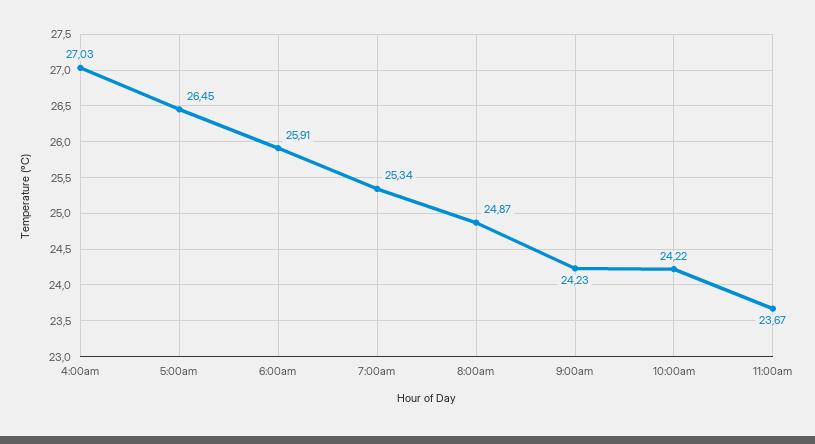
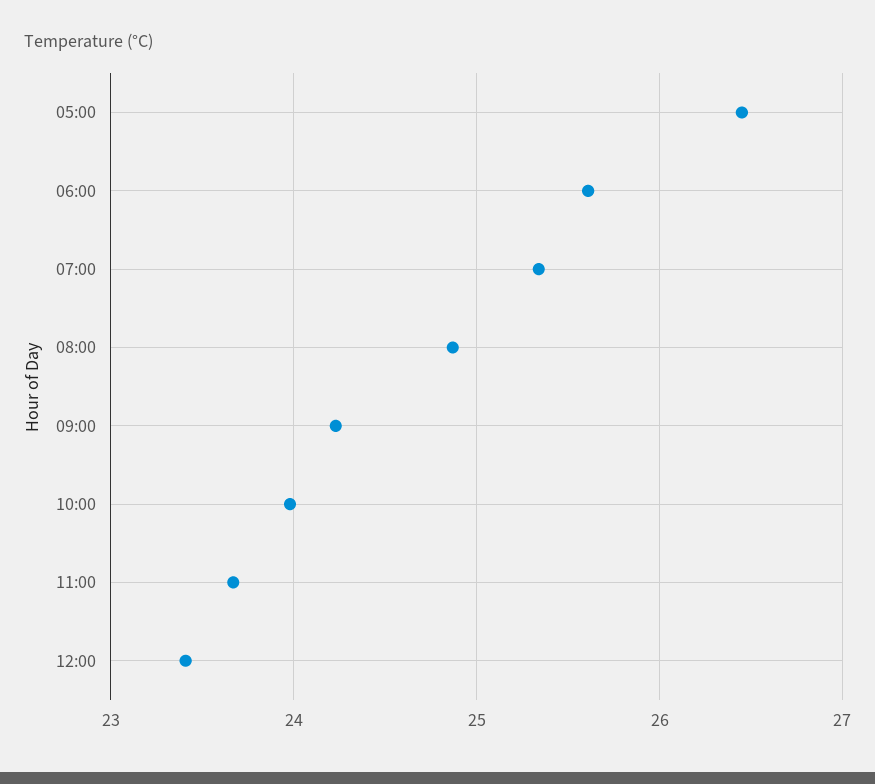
4:00am: 27.03 -> none
6:00am: 25.91 -> 25.6
10:00am: 24.22 -> 24
12:00: none -> 23.4

